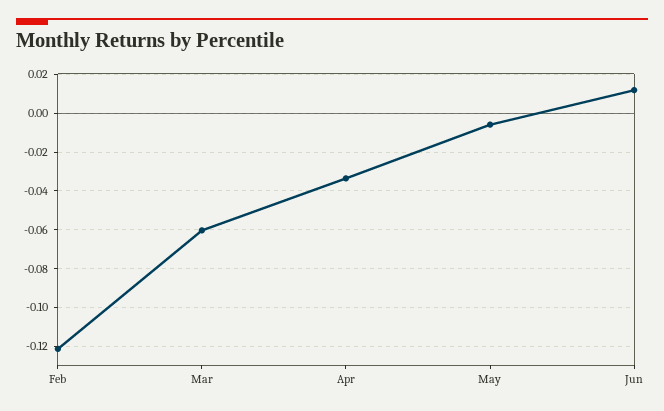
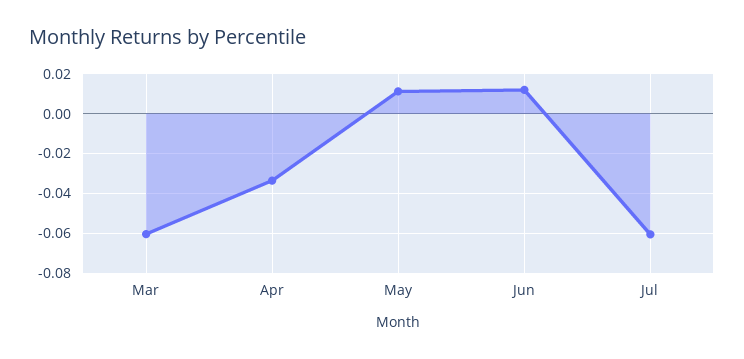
Feb: -0.12 -> none
May: -0.005 -> 0.01
Jul: none -> -0.06

